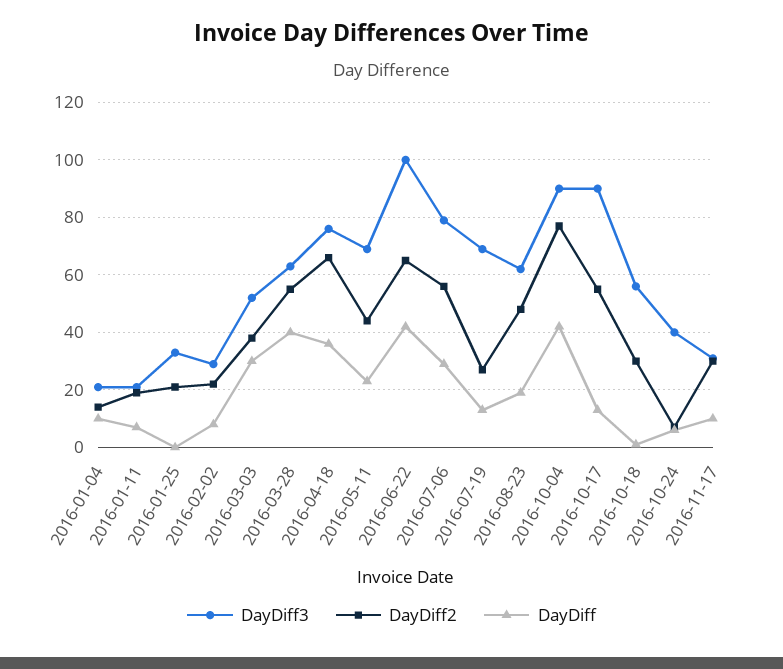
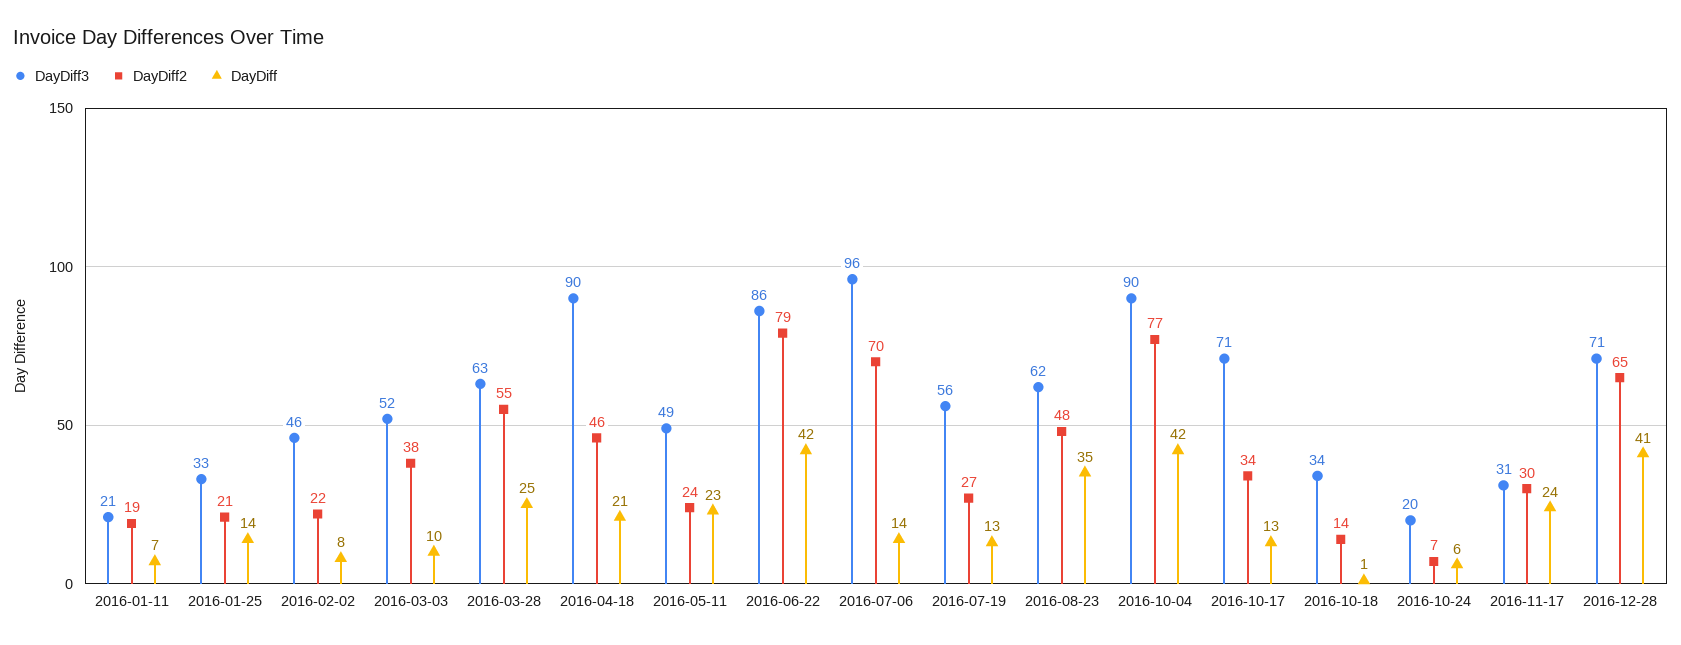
DayDiff3, 2016-01-04: 20 -> none
DayDiff2, 2016-01-04: 15 -> none
DayDiff, 2016-01-04: 10 -> none
DayDiff, 2016-01-25: 0 -> 14
DayDiff3, 2016-02-02: 30 -> 46
DayDiff, 2016-03-03: 30 -> 10
DayDiff, 2016-03-28: 40 -> 25
DayDiff3, 2016-04-18: 75 -> 90
DayDiff2, 2016-04-18: 65 -> 46
DayDiff, 2016-04-18: 35 -> 21
DayDiff3, 2016-05-11: 70 -> 49
DayDiff2, 2016-05-11: 45 -> 24
DayDiff3, 2016-06-22: 100 -> 86
DayDiff2, 2016-06-22: 65 -> 79
DayDiff3, 2016-07-06: 80 -> 96
DayDiff2, 2016-07-06: 55 -> 70
DayDiff, 2016-07-06: 30 -> 14
DayDiff3, 2016-07-19: 70 -> 56
DayDiff, 2016-08-23: 20 -> 35
DayDiff3, 2016-10-17: 90 -> 71
DayDiff2, 2016-10-17: 55 -> 34
DayDiff3, 2016-10-18: 55 -> 34
DayDiff2, 2016-10-18: 30 -> 14
DayDiff3, 2016-10-24: 40 -> 20
DayDiff, 2016-11-17: 10 -> 24
DayDiff3, 2016-12-28: none -> 71
DayDiff2, 2016-12-28: none -> 65
DayDiff, 2016-12-28: none -> 41

